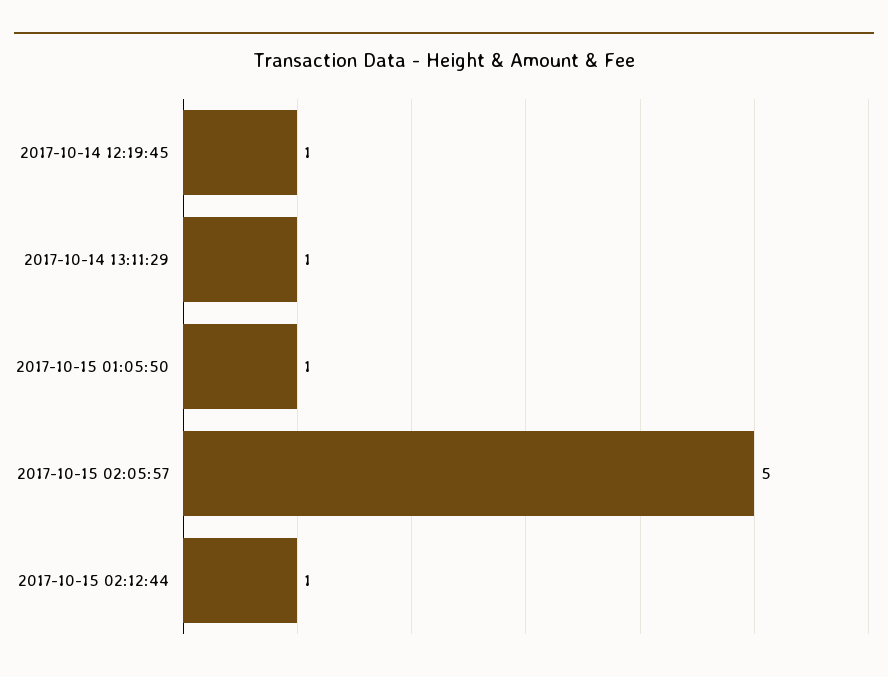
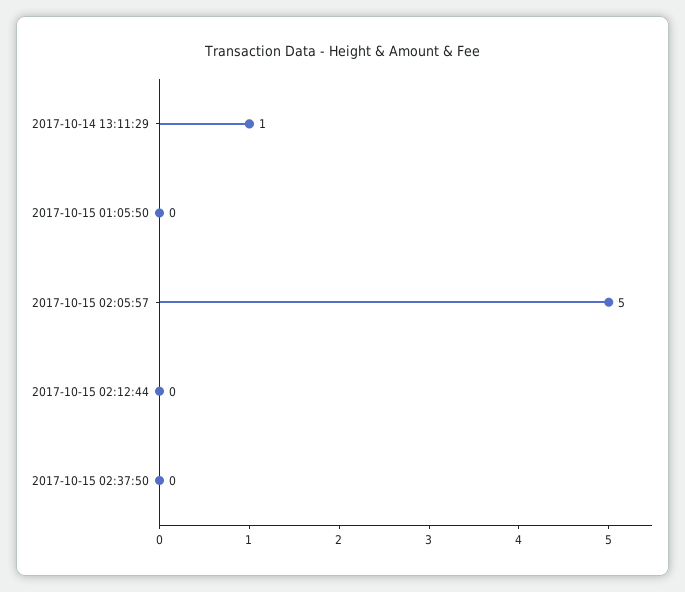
2017-10-14 12:19:45: 1 -> none
2017-10-15 01:05:50: 1 -> 0
2017-10-15 02:12:44: 1 -> 0
2017-10-15 02:37:50: none -> 0

